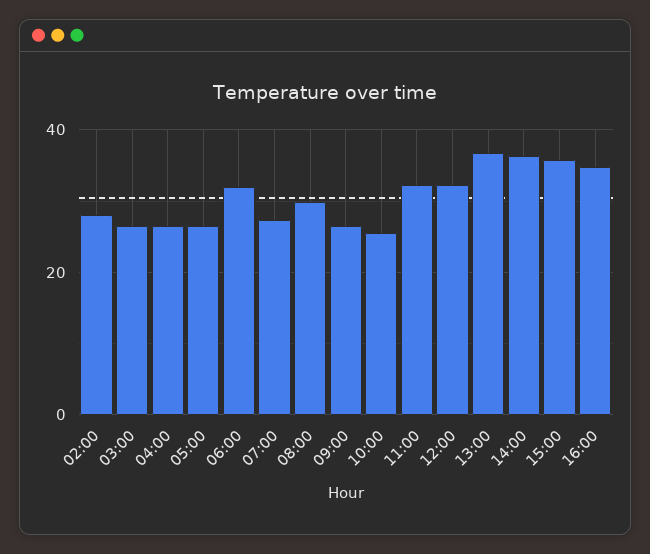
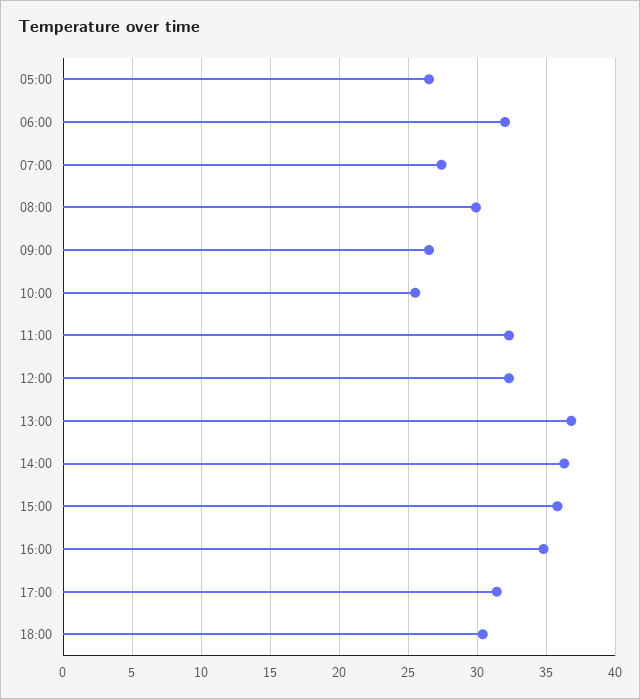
02:00: 28 -> none
03:00: 26 -> none
04:00: 26 -> none
17:00: none -> 31.5
18:00: none -> 30.5

